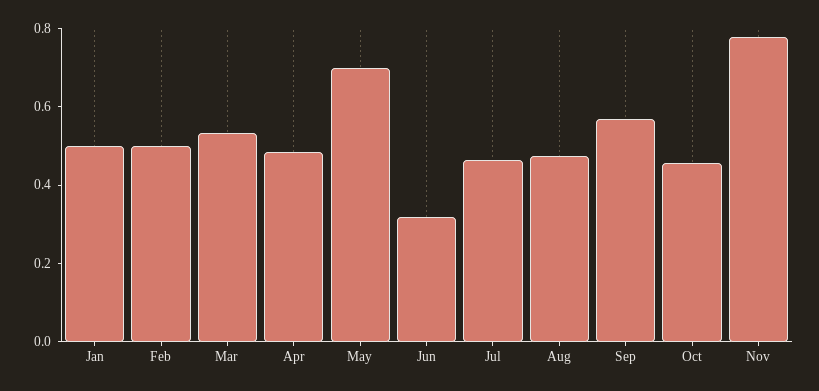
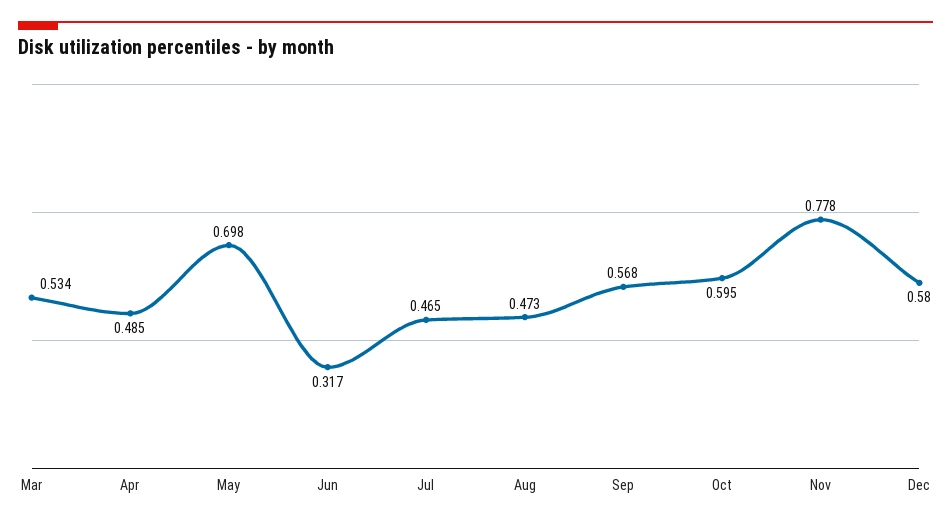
Jan: 0.5 -> none
Feb: 0.5 -> none
Oct: 0.45 -> 0.595
Dec: none -> 0.58

